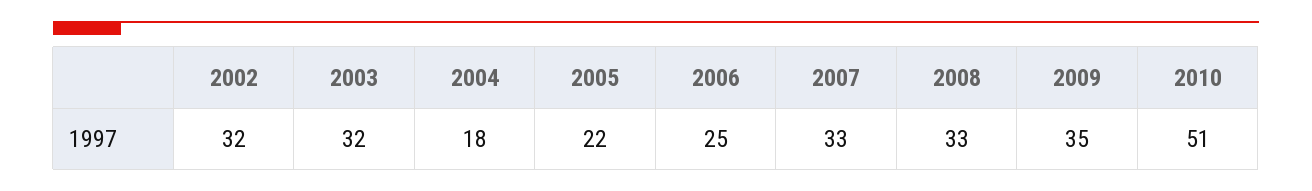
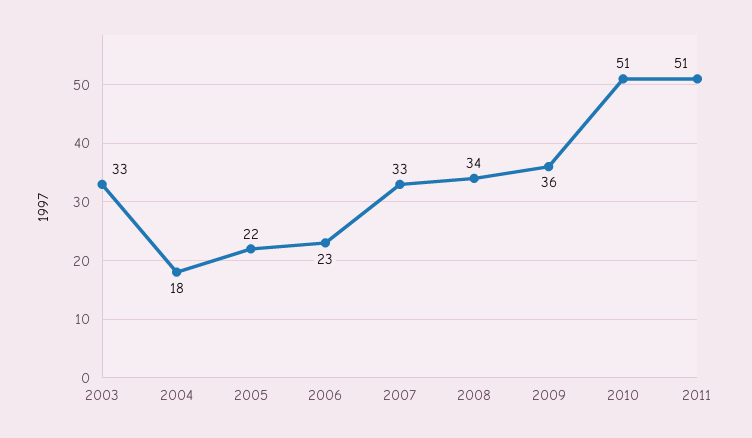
2002: 32 -> none
2003: 32 -> 33
2006: 25 -> 23
2008: 33 -> 34
2009: 35 -> 36
2011: none -> 51

